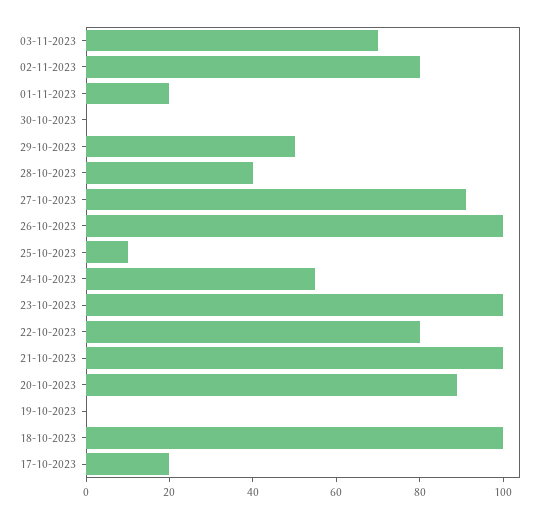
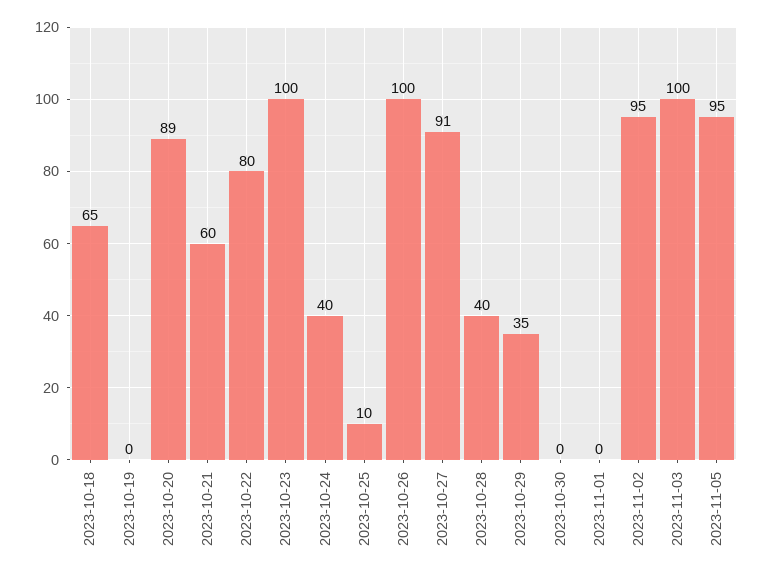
03-11-2023: 70 -> 100
02-11-2023: 80 -> 95
01-11-2023: 20 -> 0
29-10-2023: 50 -> 35
24-10-2023: 55 -> 40
21-10-2023: 100 -> 60
18-10-2023: 100 -> 65
17-10-2023: 20 -> none
2023-11-05: none -> 95

